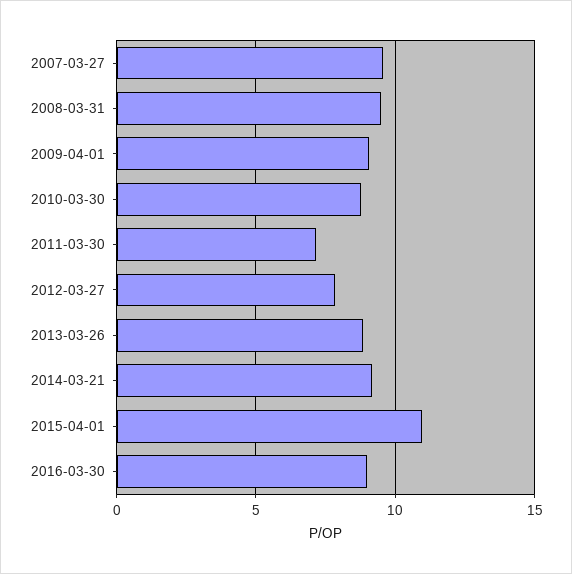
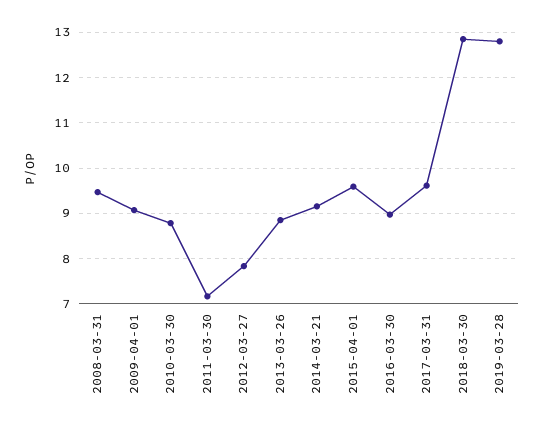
2007-03-27: 9.5 -> none
2015-04-01: 11 -> 9.6
2017-03-31: none -> 9.6
2018-03-30: none -> 12.8
2019-03-28: none -> 12.8

